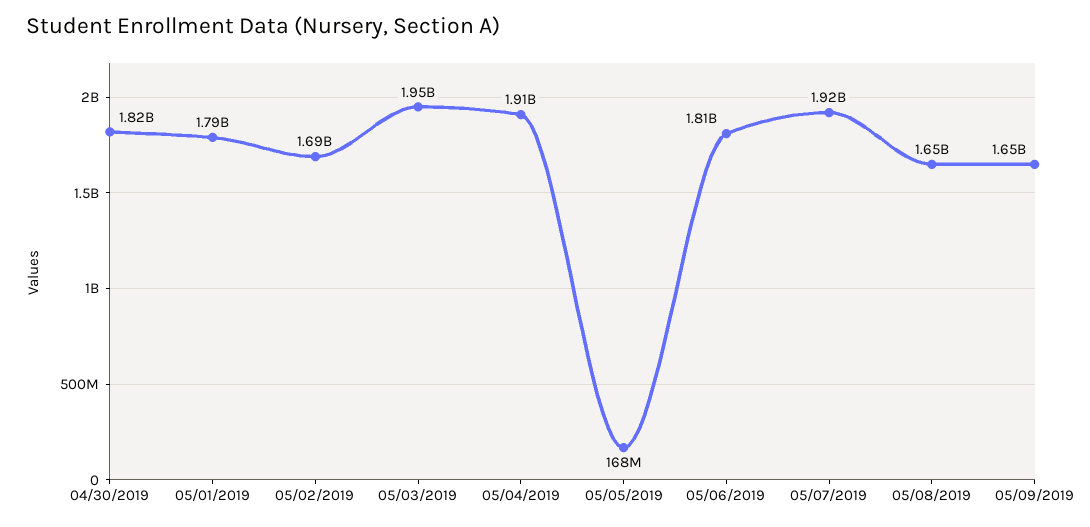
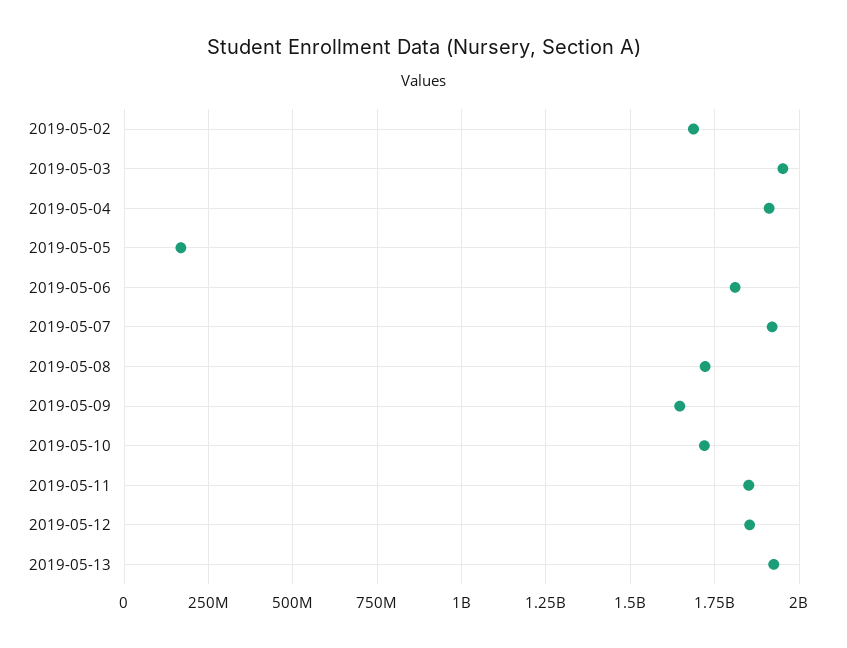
04/30/2019: 1820000000 -> none
05/01/2019: 1790000000 -> none
05/08/2019: 1650000000 -> 1725000000
2019-05-10: none -> 1725000000
2019-05-11: none -> 1850000000
2019-05-12: none -> 1850000000
2019-05-13: none -> 1925000000

